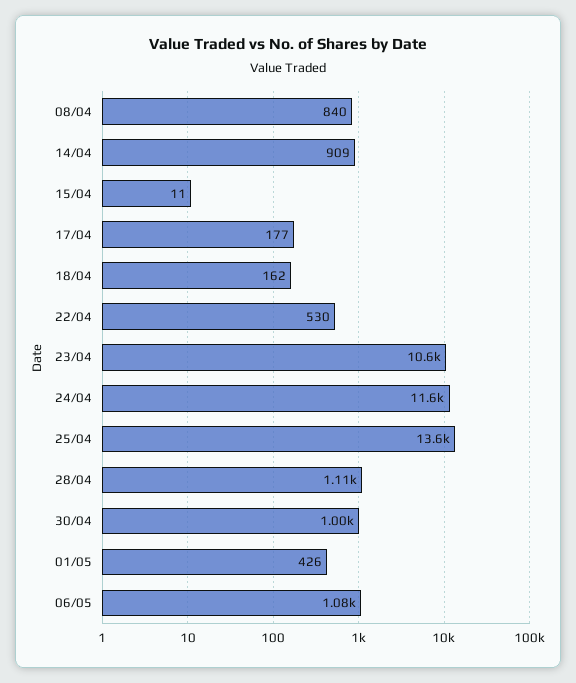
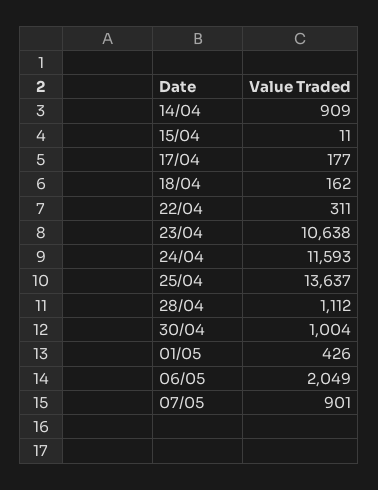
08/04: 840 -> none
22/04: 530 -> 311
06/05: 1080 -> 2049
07/05: none -> 901

